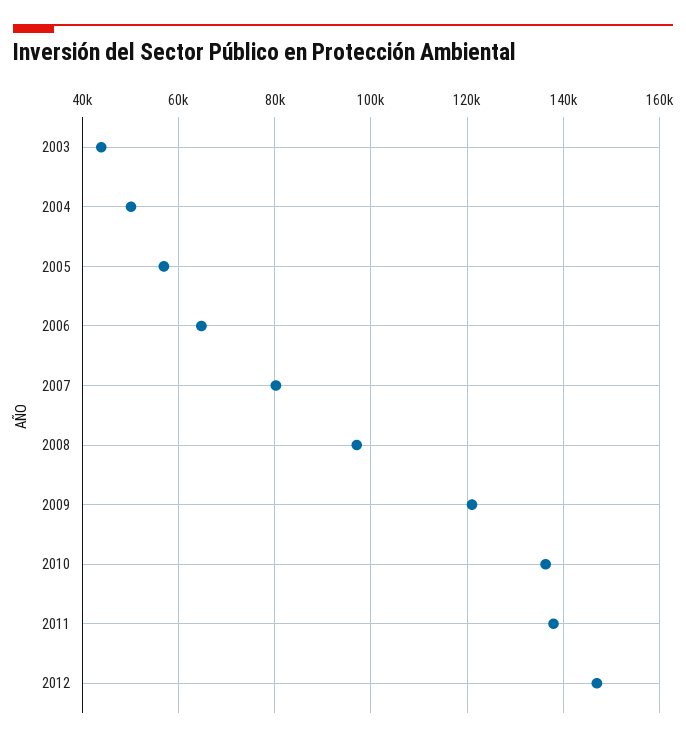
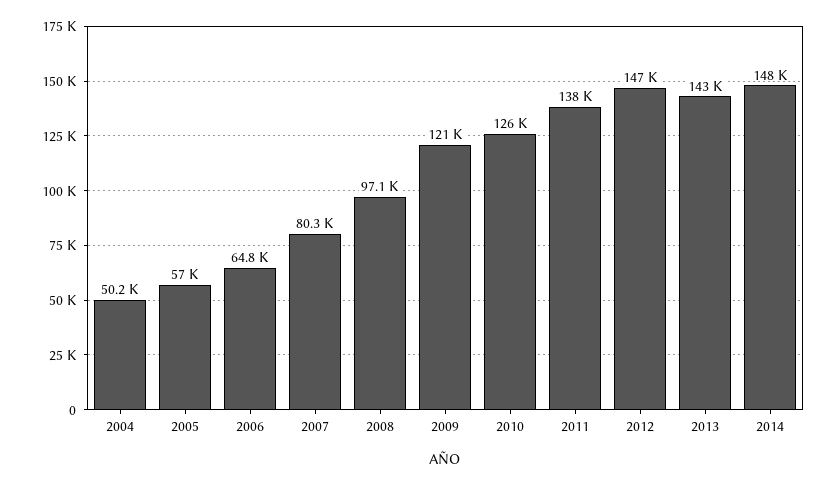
2003: 44000 -> none
2010: 136000 -> 126000
2013: none -> 143000
2014: none -> 148000

